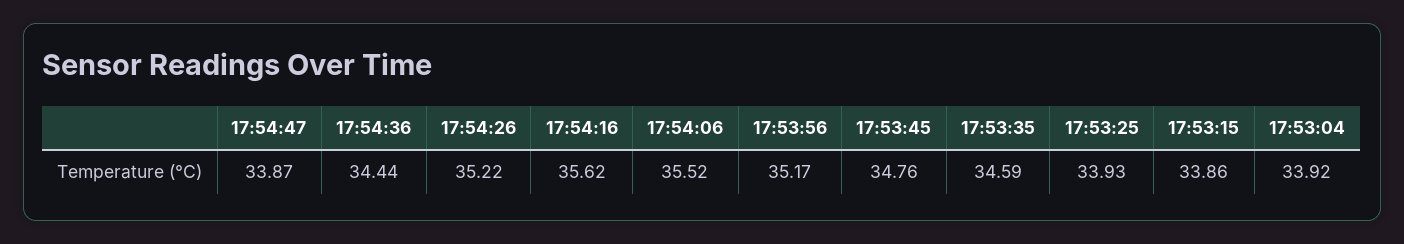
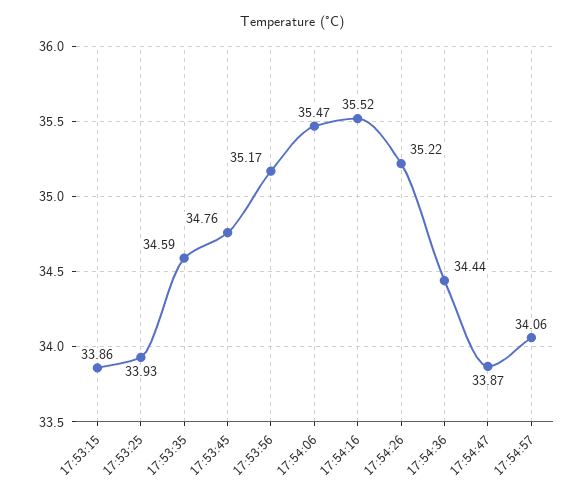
17:54:16: 35.62 -> 35.52
17:54:06: 35.52 -> 35.47
17:53:04: 33.92 -> none
17:54:57: none -> 34.06

